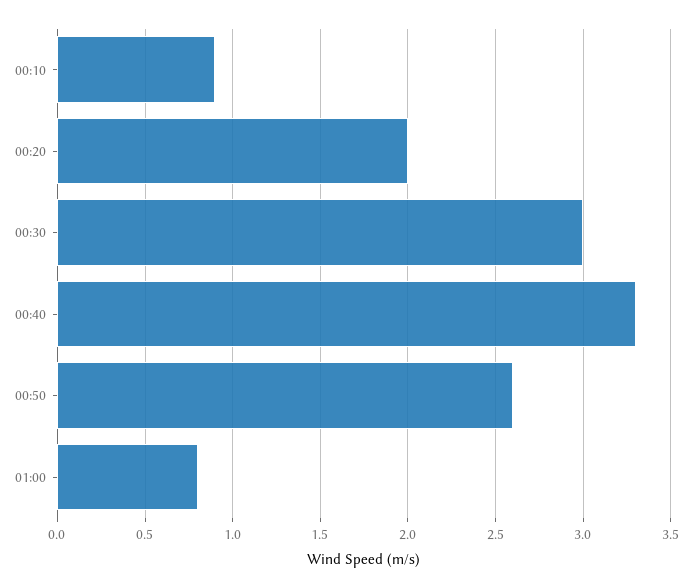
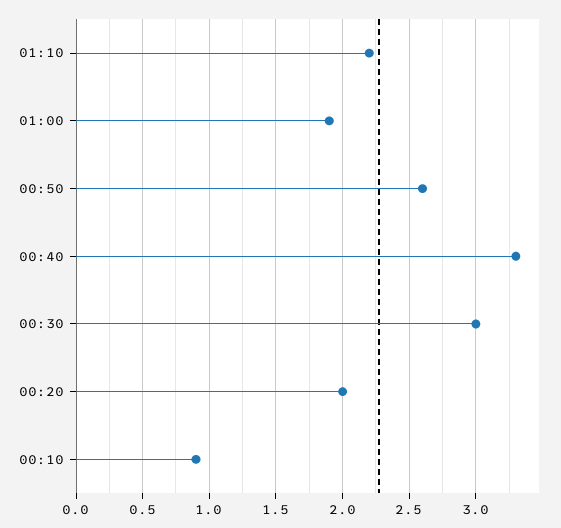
01:00: 0.8 -> 1.9
01:10: none -> 2.2

